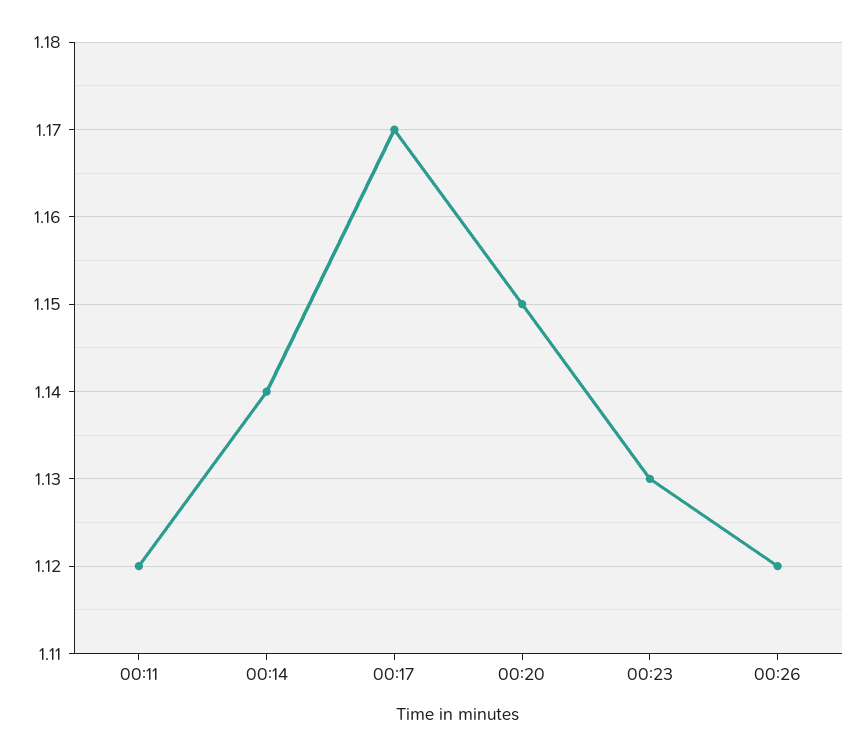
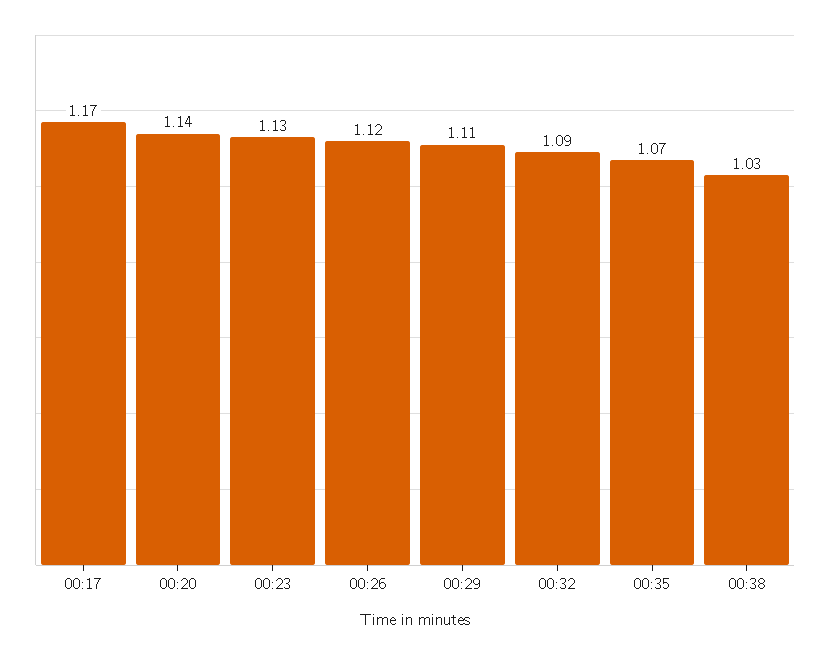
00:11: 1.12 -> none
00:14: 1.14 -> none
00:20: 1.15 -> 1.14
00:29: none -> 1.11
00:32: none -> 1.09
00:35: none -> 1.07
00:38: none -> 1.03

